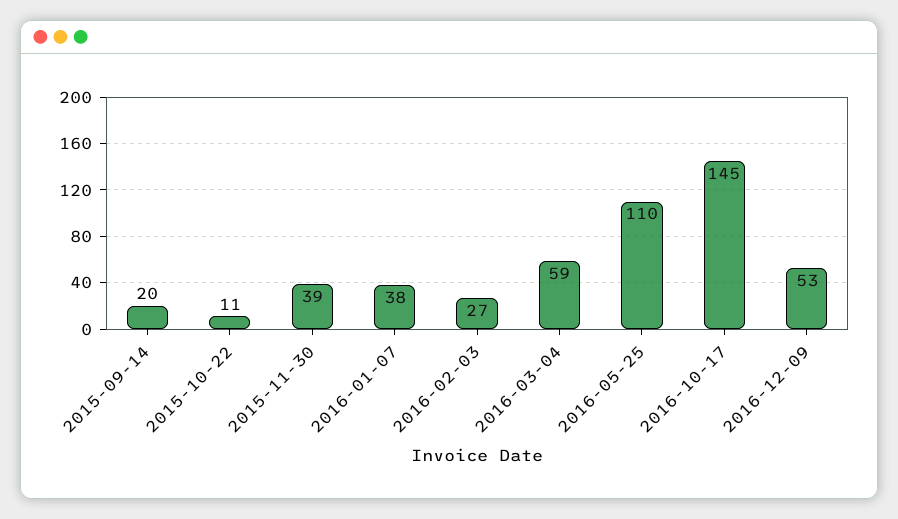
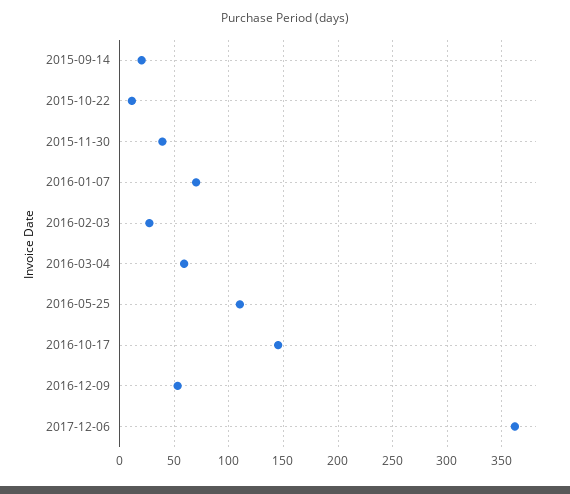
2016-01-07: 38 -> 70
2017-12-06: none -> 360

